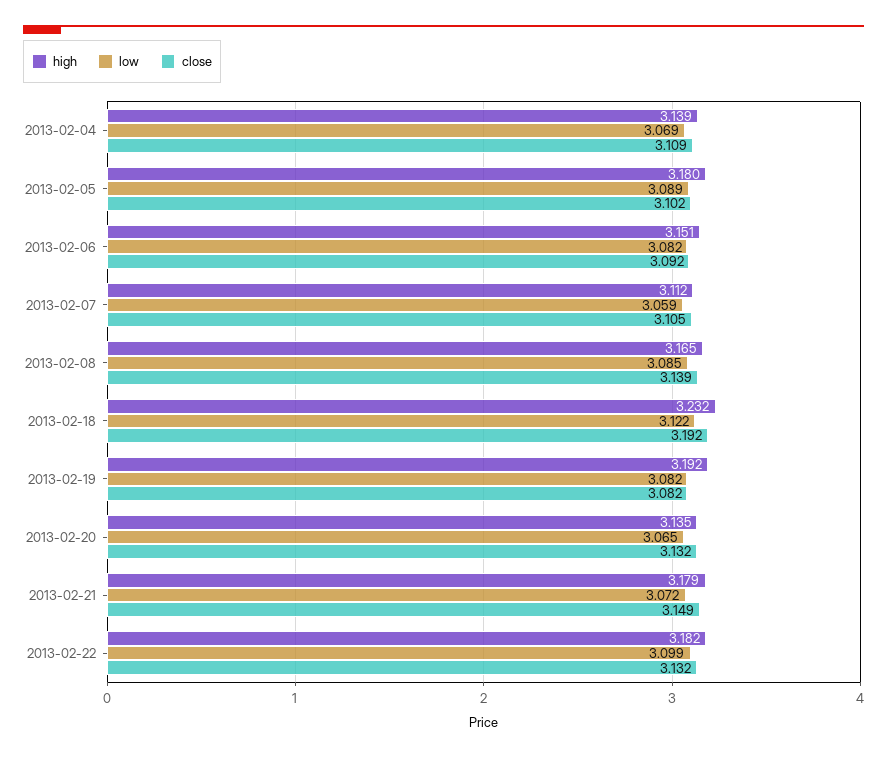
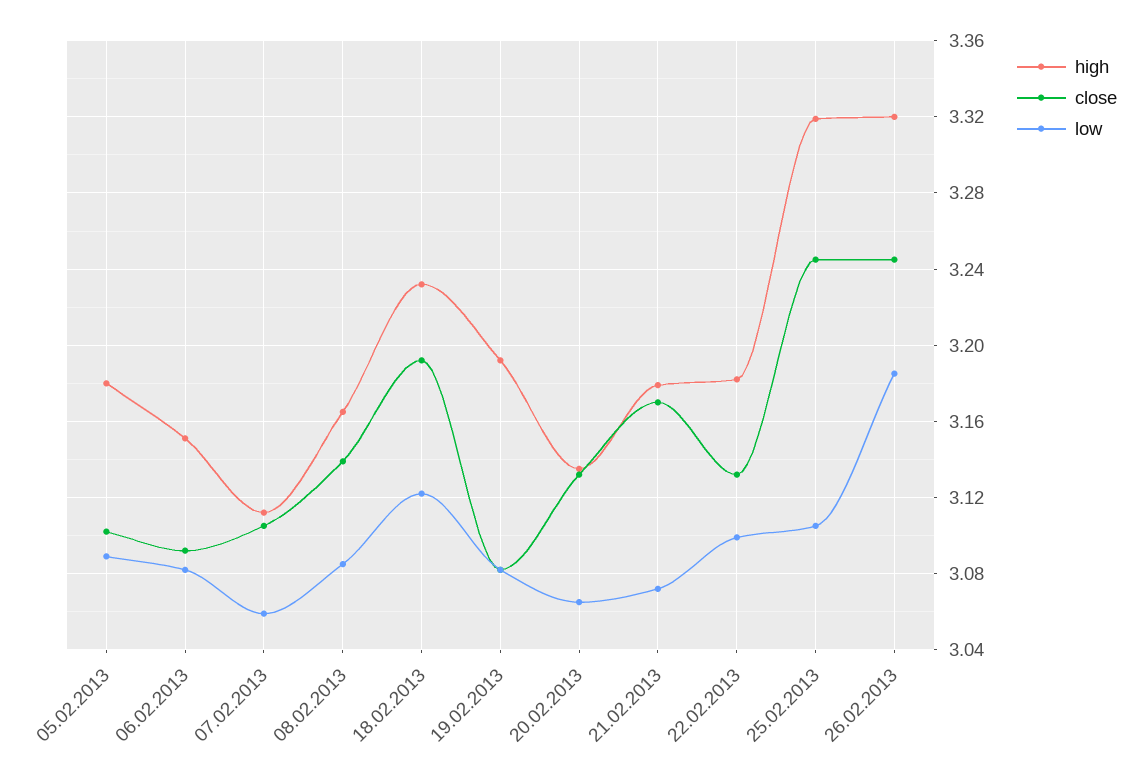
high, 2013-02-04: 3.139 -> none
low, 2013-02-04: 3.069 -> none
close, 2013-02-04: 3.109 -> none
close, 2013-02-21: 3.149 -> 3.17
high, 25.02.2013: none -> 3.32
close, 25.02.2013: none -> 3.245
low, 25.02.2013: none -> 3.105
high, 26.02.2013: none -> 3.32
close, 26.02.2013: none -> 3.245
low, 26.02.2013: none -> 3.185

